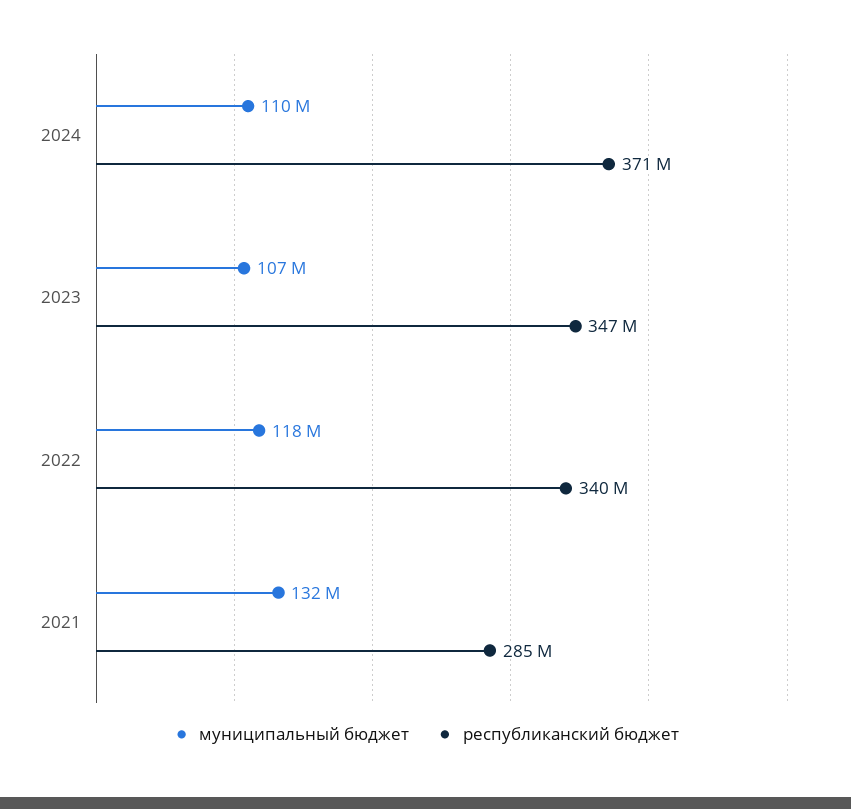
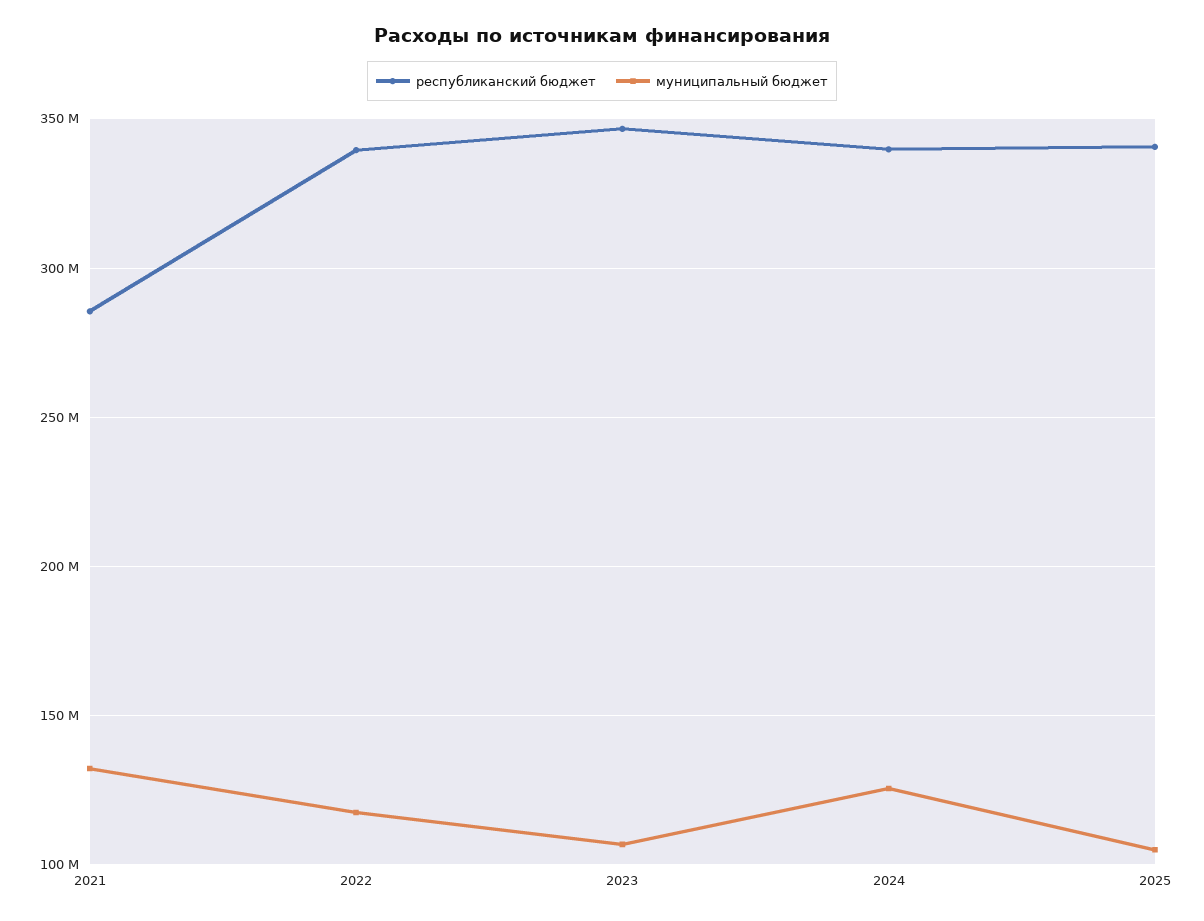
муниципальный бюджет, 2024: 110000000 -> 125000000
республиканский бюджет, 2024: 371000000 -> 340000000
республиканский бюджет, 2025: none -> 340000000
муниципальный бюджет, 2025: none -> 105000000

